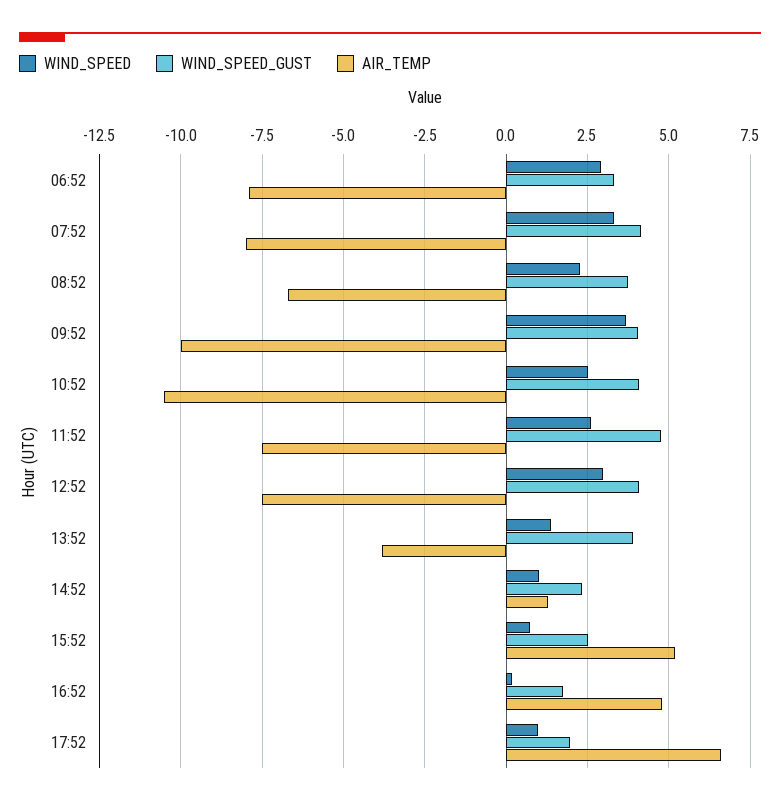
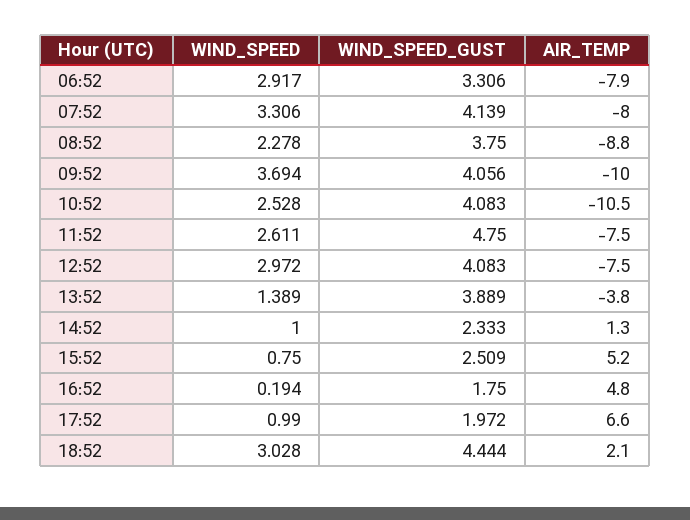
AIR_TEMP, 08:52: -6.75 -> -8.8
WIND_SPEED, 18:52: none -> 3.028
WIND_SPEED_GUST, 18:52: none -> 4.444
AIR_TEMP, 18:52: none -> 2.1

